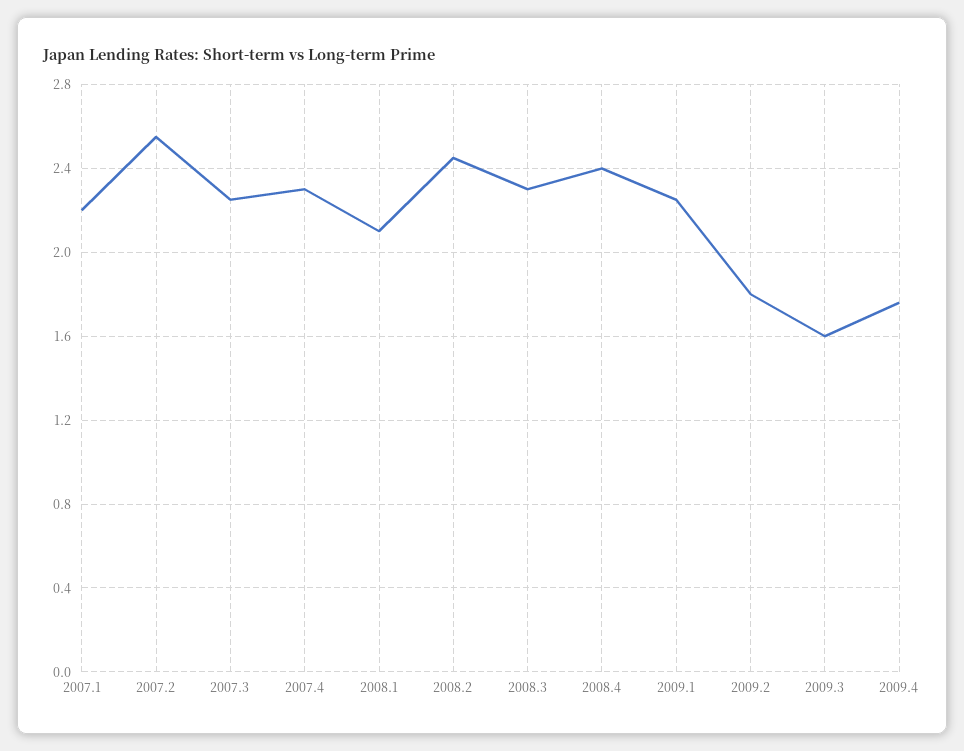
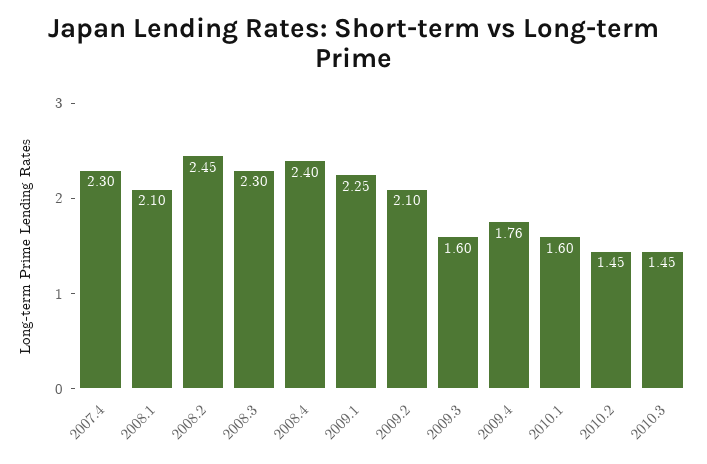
2007.1: 2.2 -> none
2007.2: 2.55 -> none
2007.3: 2.25 -> none
2009.2: 1.8 -> 2.1
2010.1: none -> 1.6
2010.2: none -> 1.45
2010.3: none -> 1.45

